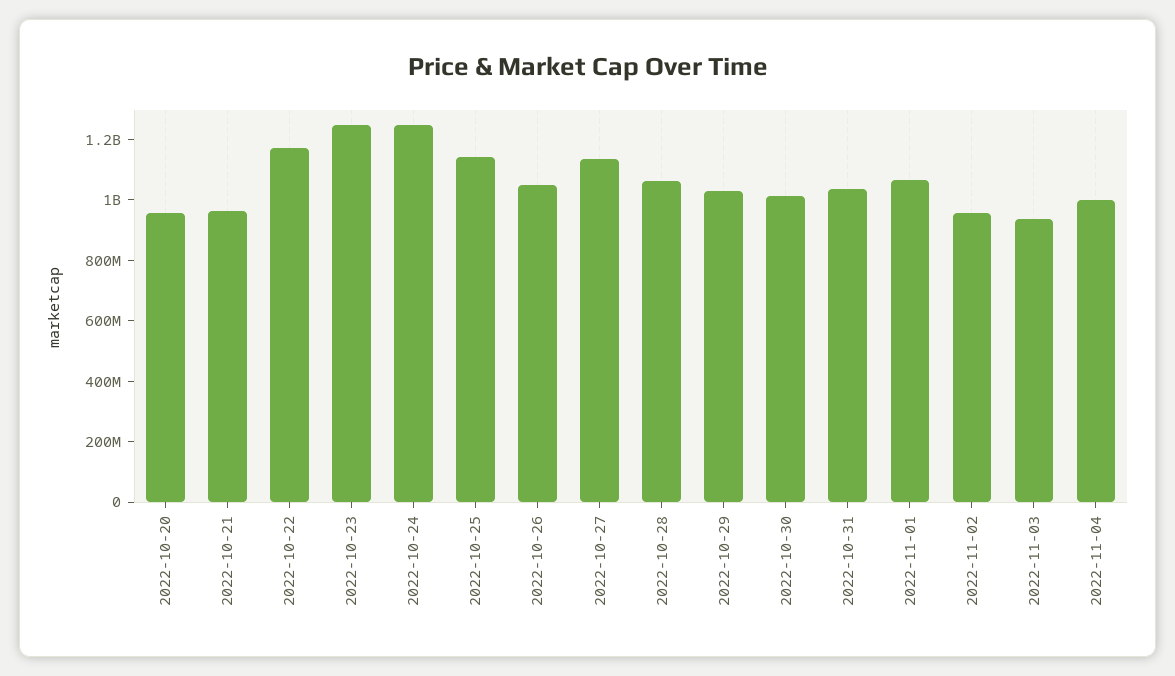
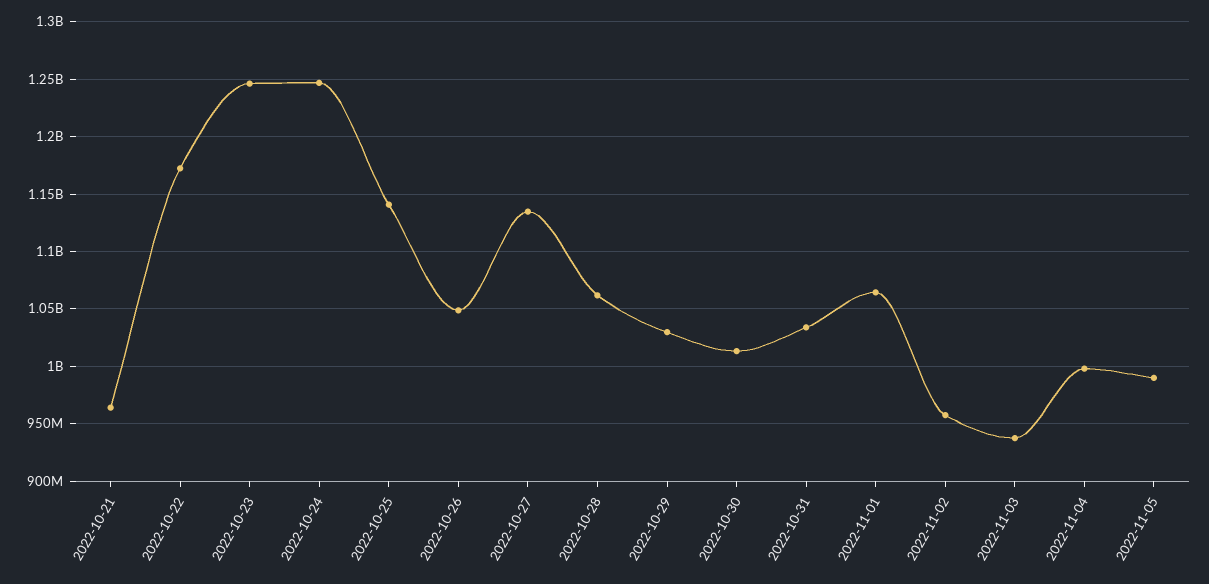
2022-10-20: 950000000 -> none
2022-11-05: none -> 990000000

